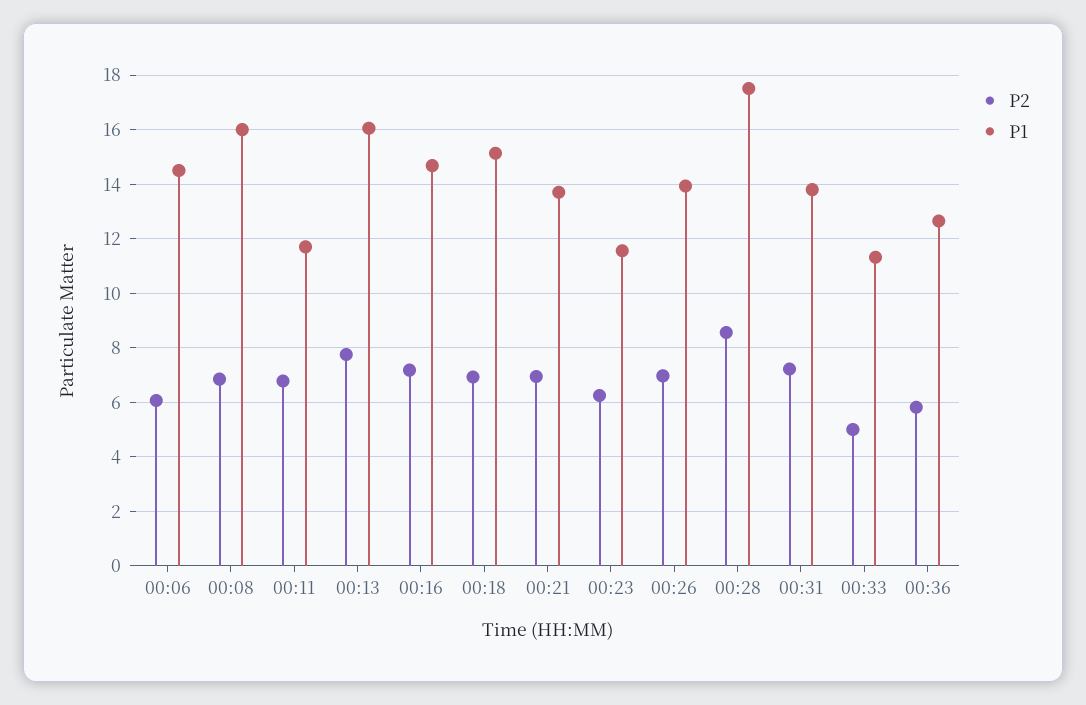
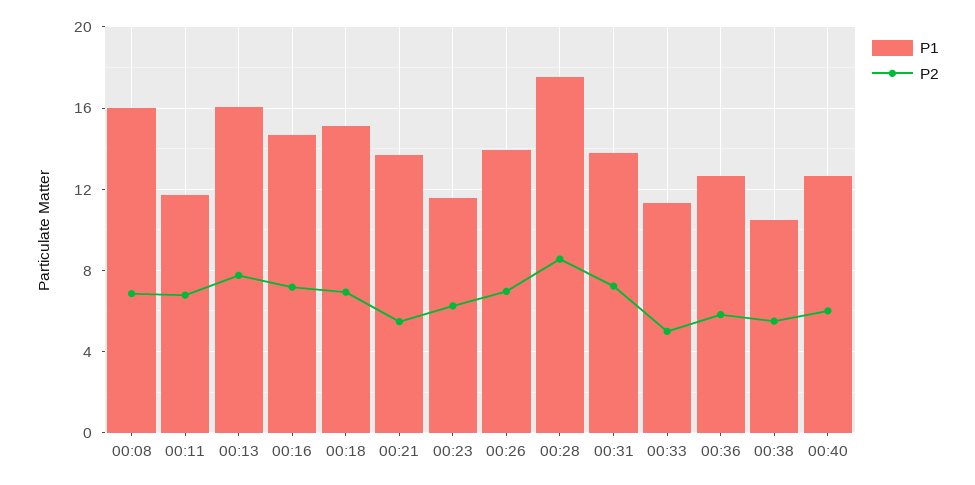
P2, 00:06: 6 -> none
P1, 00:06: 14.5 -> none
P2, 00:21: 7 -> 5.5
P1, 00:38: none -> 10.5
P2, 00:38: none -> 5.5
P1, 00:40: none -> 12.5
P2, 00:40: none -> 6

